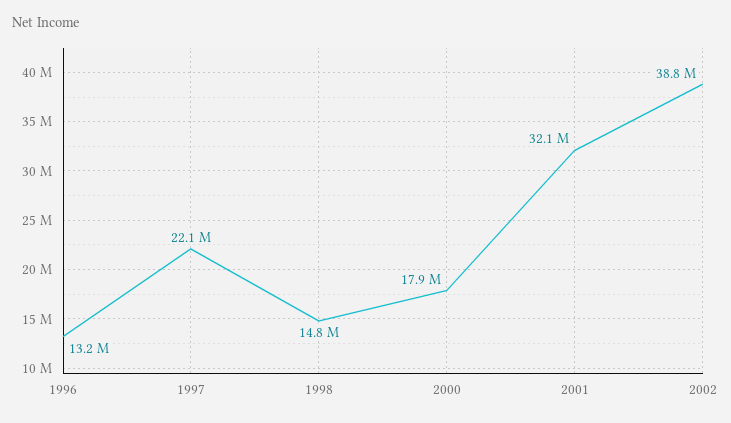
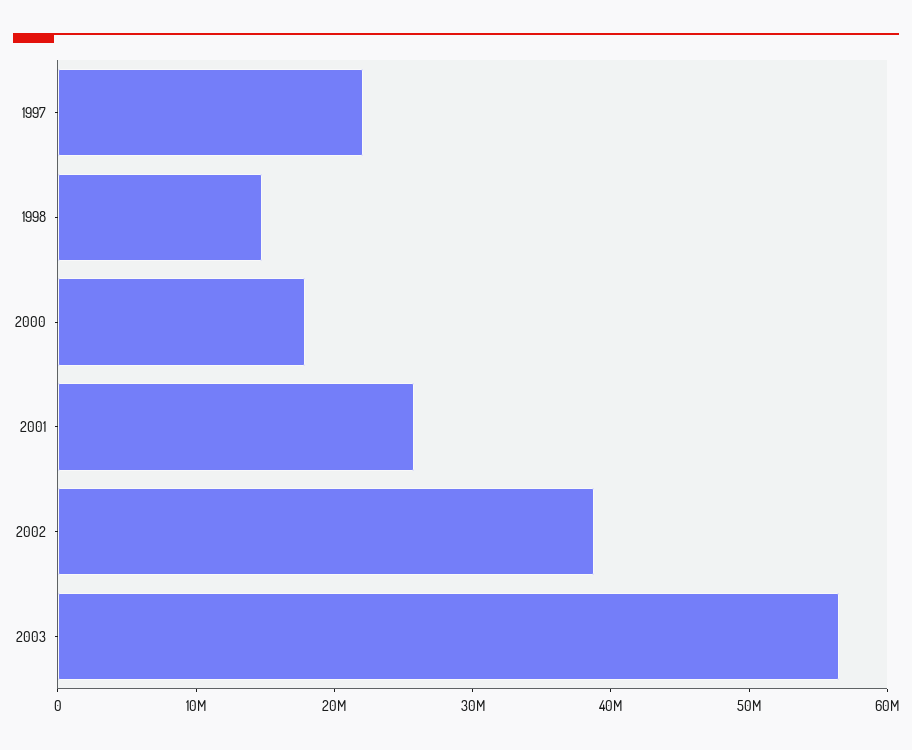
1996: 13200000 -> none
2001: 32100000 -> 26000000
2003: none -> 56000000

